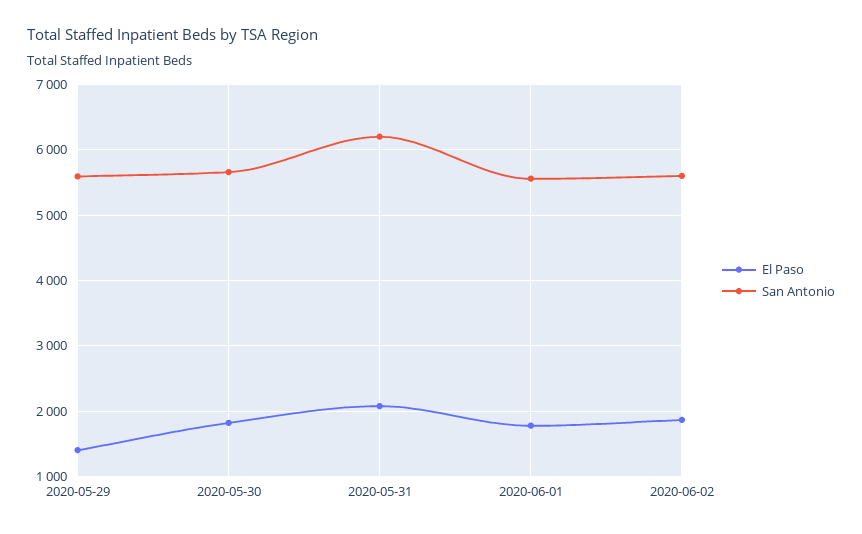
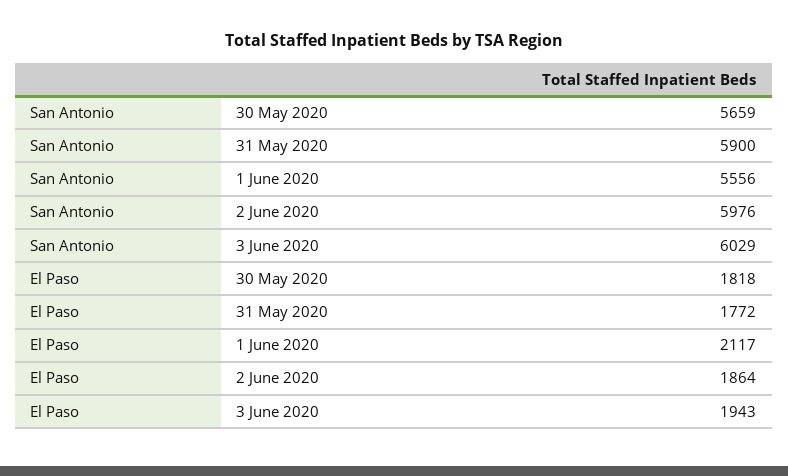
El Paso, 2020-05-29: 1400 -> none
San Antonio, 2020-05-29: 5600 -> none
El Paso, 2020-05-31: 2100 -> 1772
San Antonio, 2020-05-31: 6200 -> 5900
El Paso, 2020-06-01: 1800 -> 2117
San Antonio, 2020-06-02: 5600 -> 5976
San Antonio, 3 June 2020: none -> 6029
El Paso, 3 June 2020: none -> 1943

